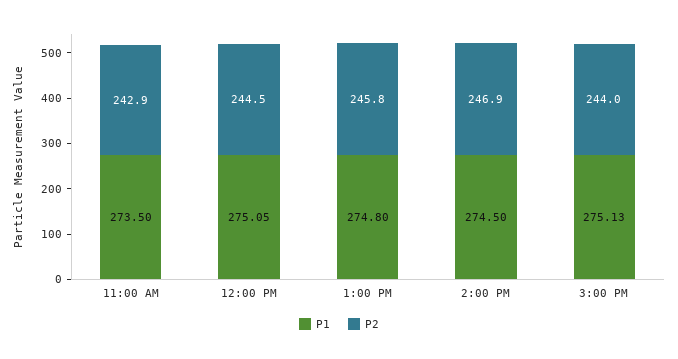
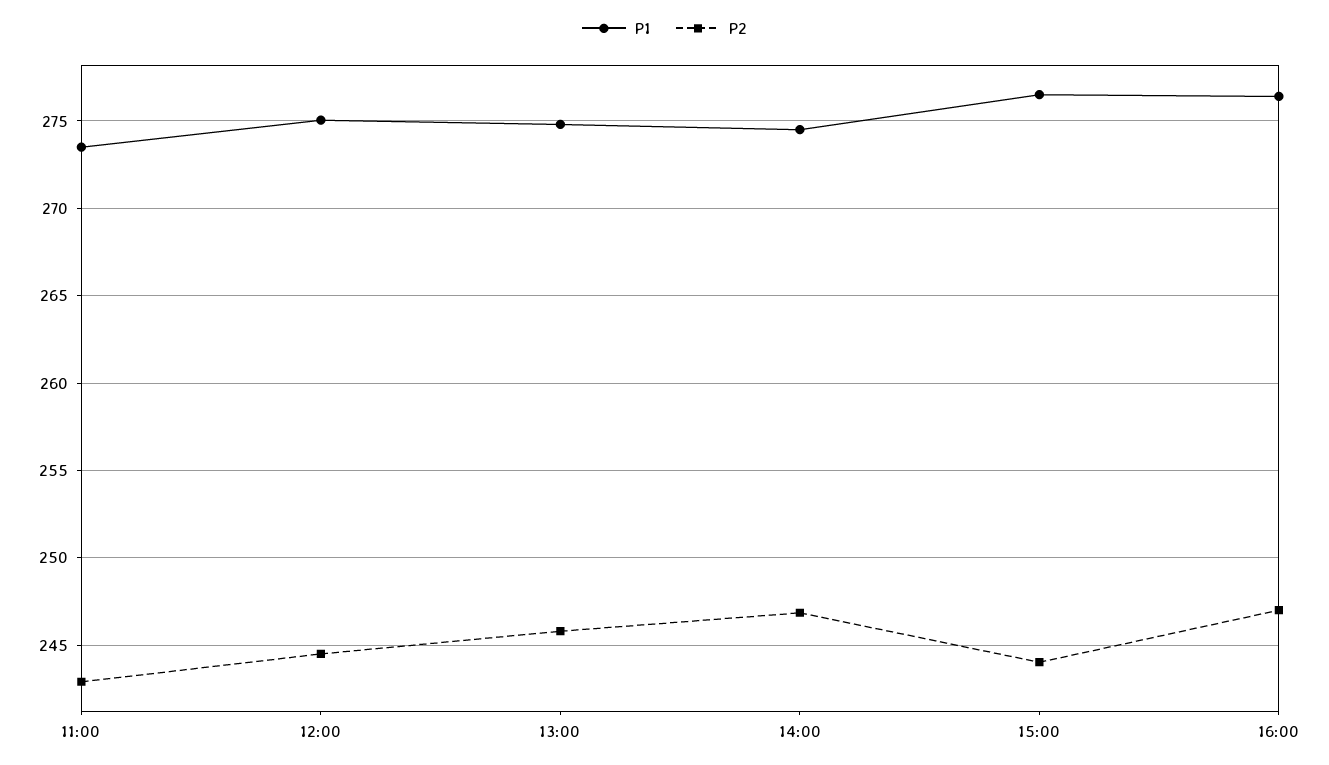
P1, 3:00 PM: 275.13 -> 276.5
P1, 16:00: none -> 276.5
P2, 16:00: none -> 247

